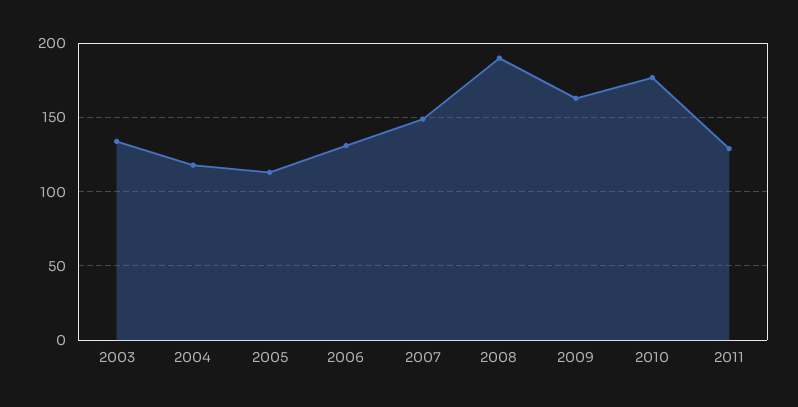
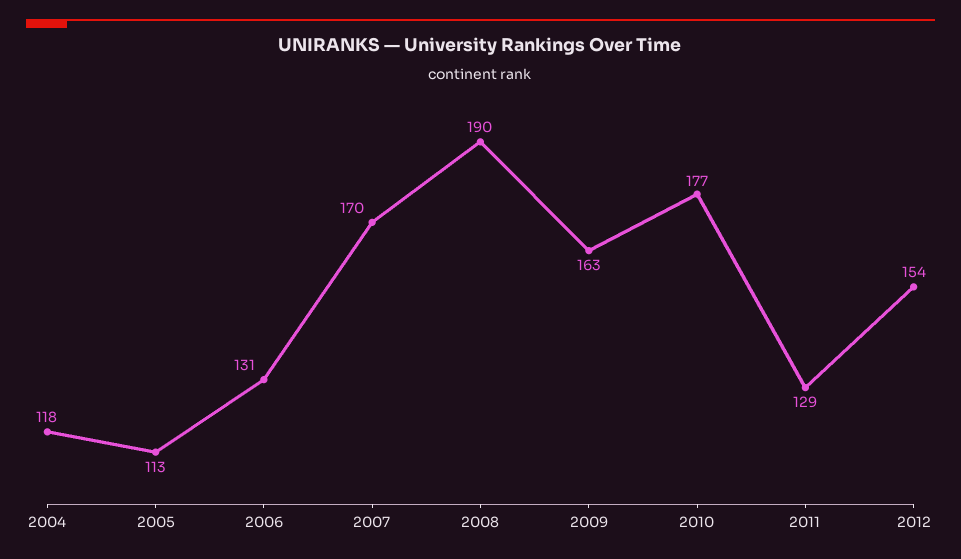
2003: 135 -> none
2007: 150 -> 170
2012: none -> 154

